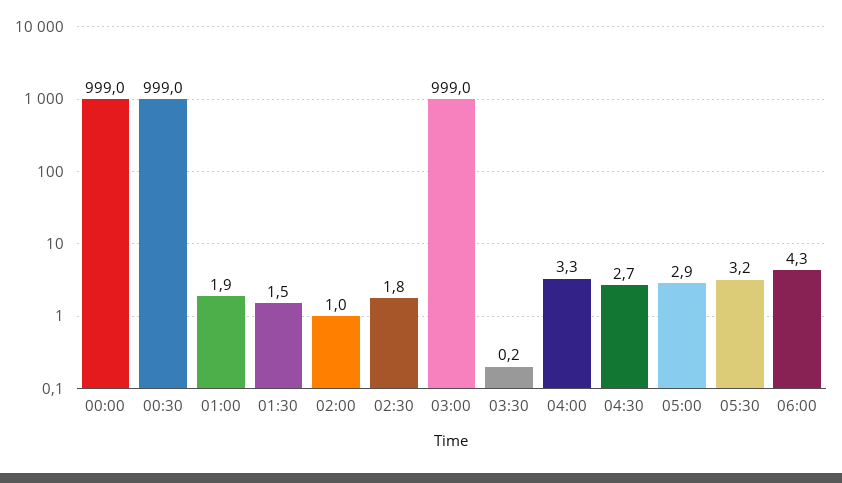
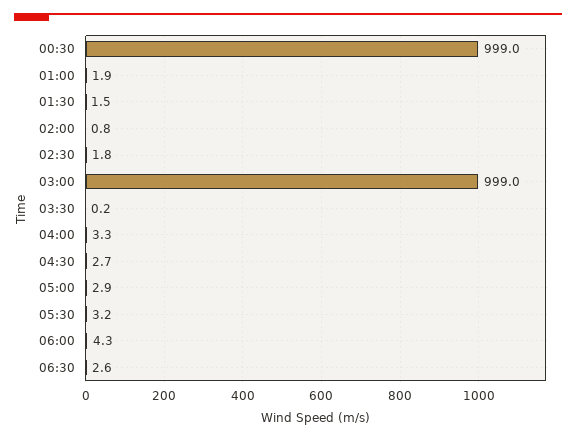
00:00: 999 -> none
02:00: 1 -> 0.8
06:30: none -> 2.6

